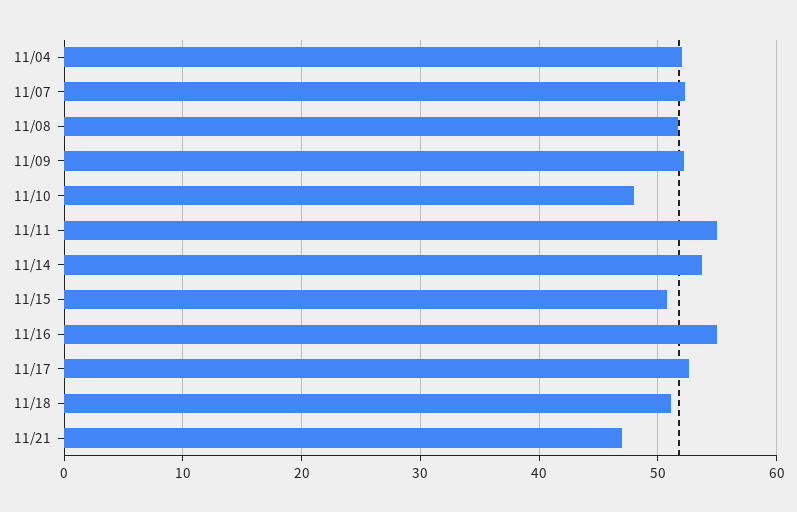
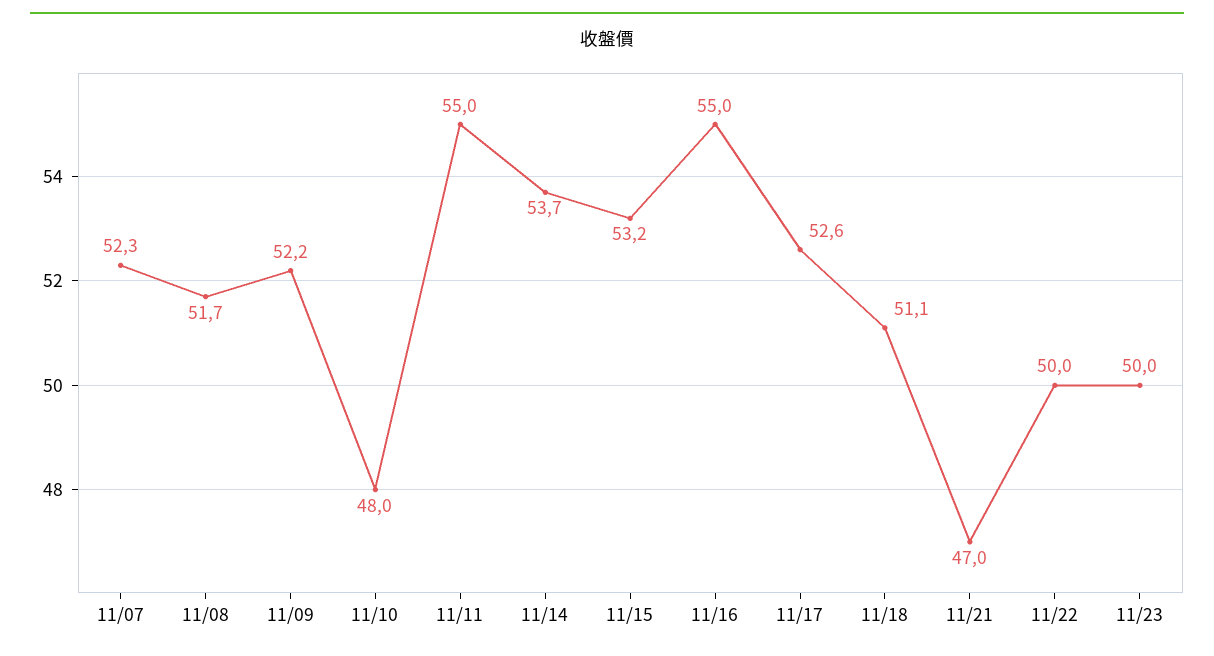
11/04: 52 -> none
11/15: 51 -> 53.2
11/22: none -> 50
11/23: none -> 50

